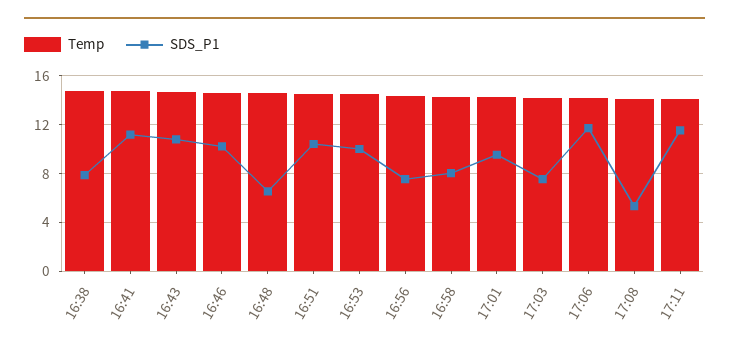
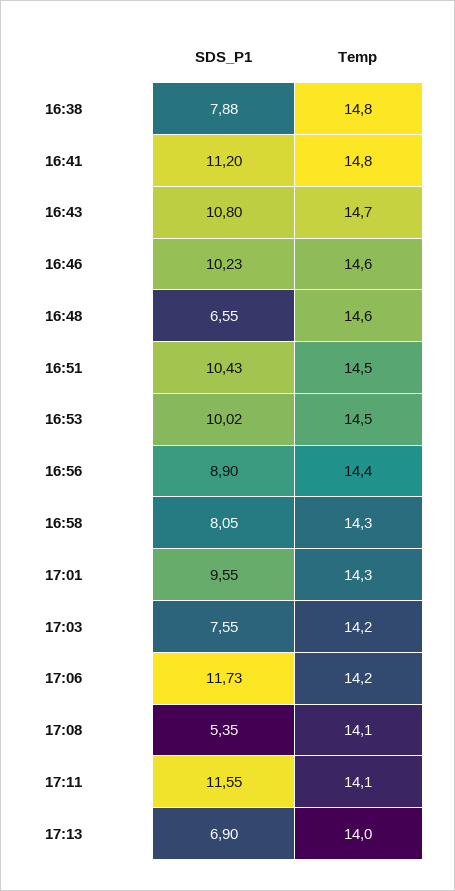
SDS_P1, 16:56: 7.5 -> 8.9
SDS_P1, 17:13: none -> 6.9
Temp, 17:13: none -> 14

